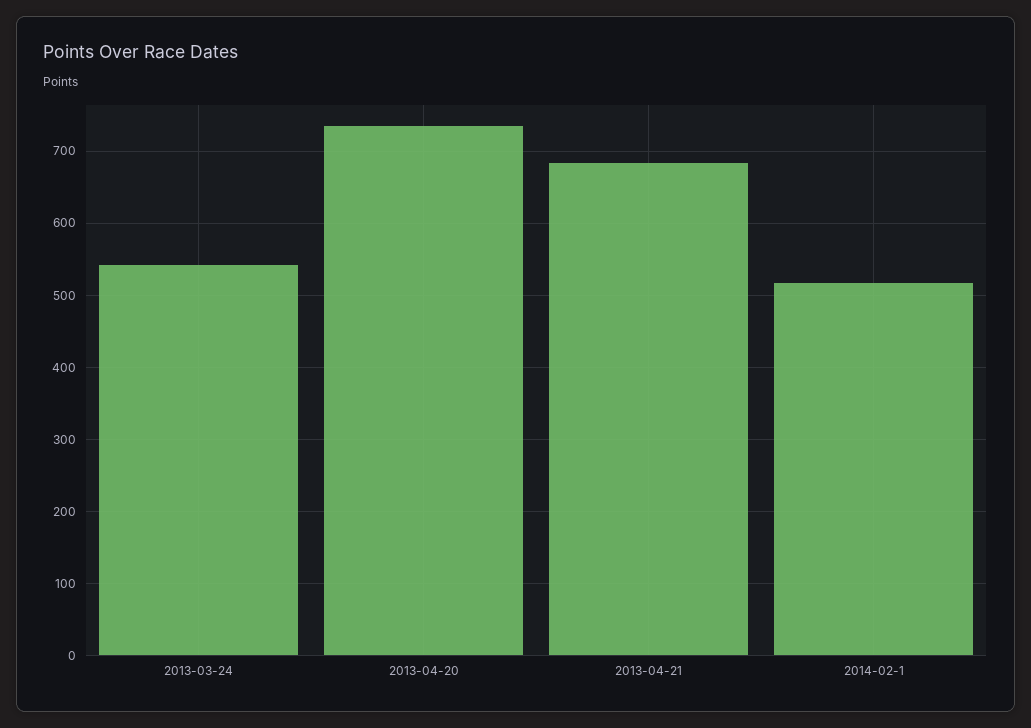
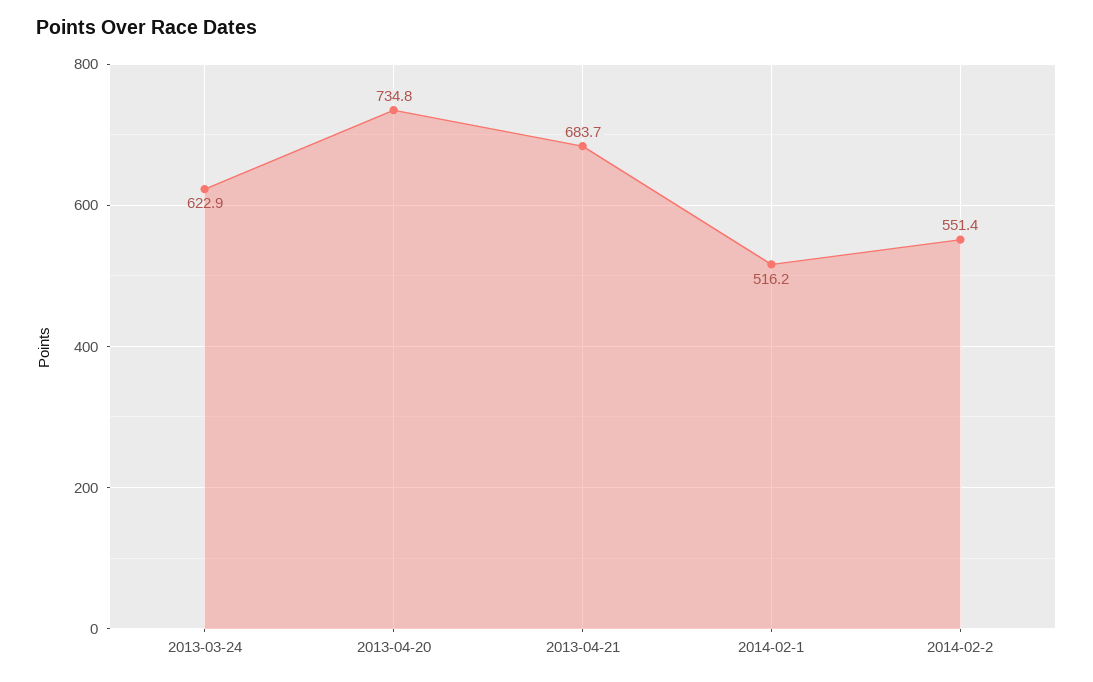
2013-03-24: 540 -> 622.9
2014-02-2: none -> 551.4

